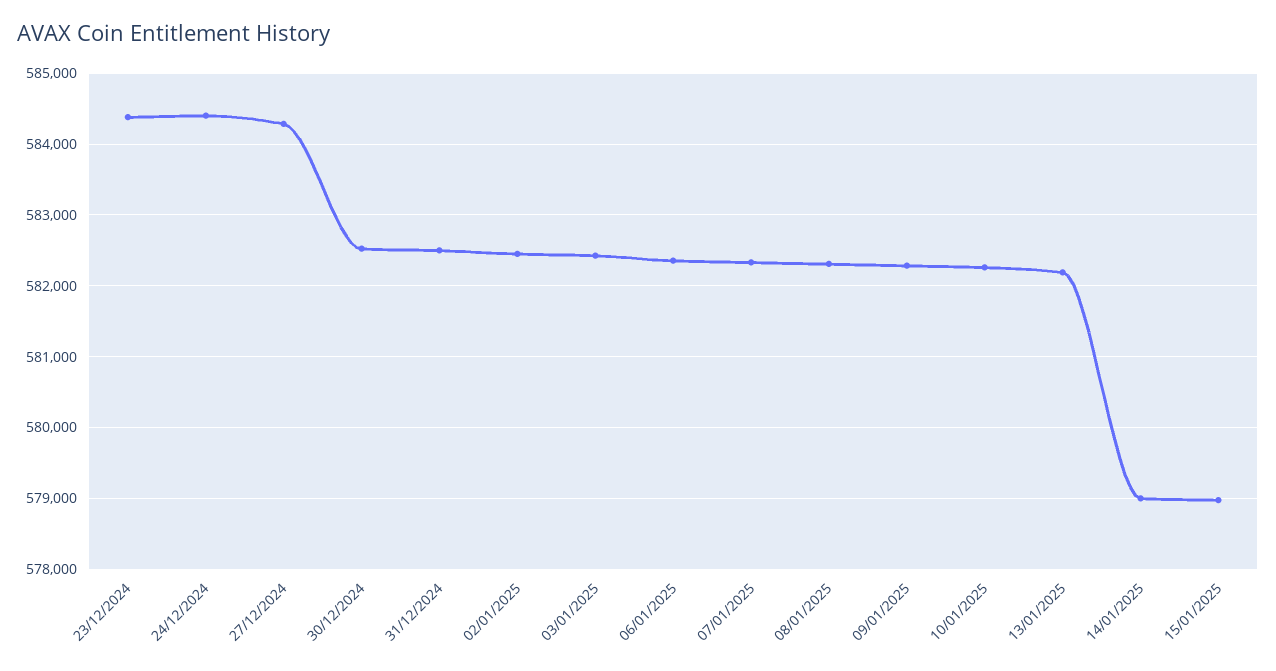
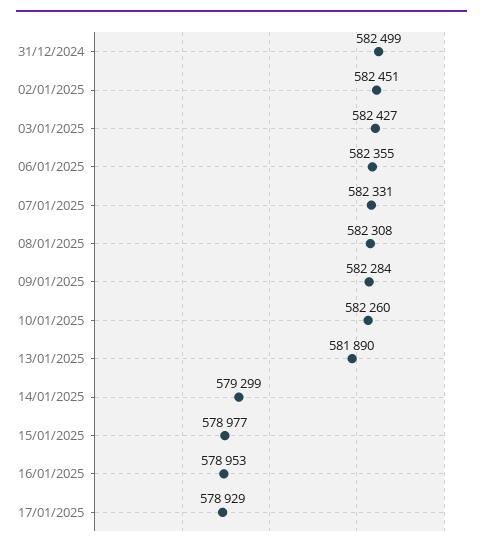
23/12/2024: 584400 -> none
24/12/2024: 584400 -> none
27/12/2024: 584300 -> none
30/12/2024: 582500 -> none
13/01/2025: 582200 -> 581890
14/01/2025: 579000 -> 579299
16/01/2025: none -> 578953
17/01/2025: none -> 578929

